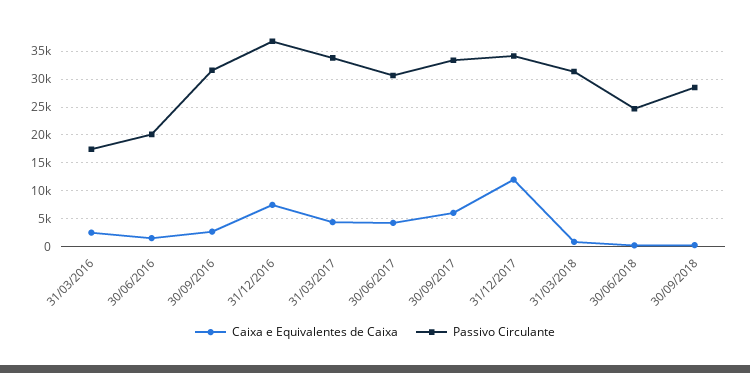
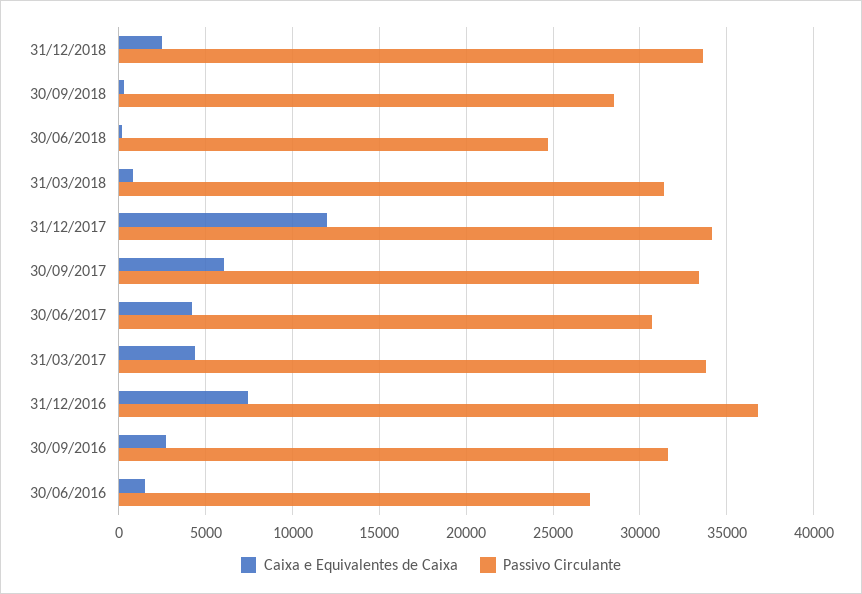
Caixa e Equivalentes de Caixa, 31/03/2016: 2500 -> none
Passivo Circulante, 31/03/2016: 17500 -> none
Passivo Circulante, 30/06/2016: 20000 -> 27000
Caixa e Equivalentes de Caixa, 31/12/2018: none -> 2500
Passivo Circulante, 31/12/2018: none -> 33500

